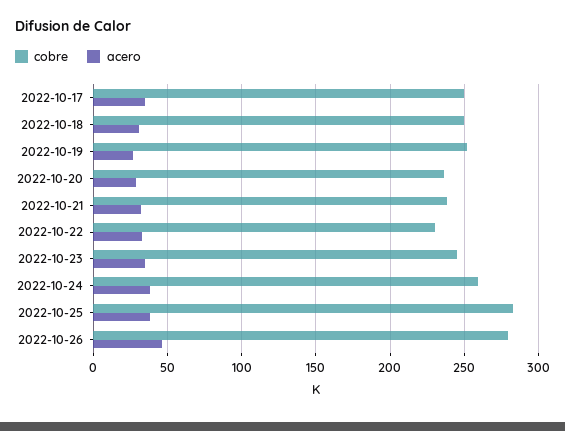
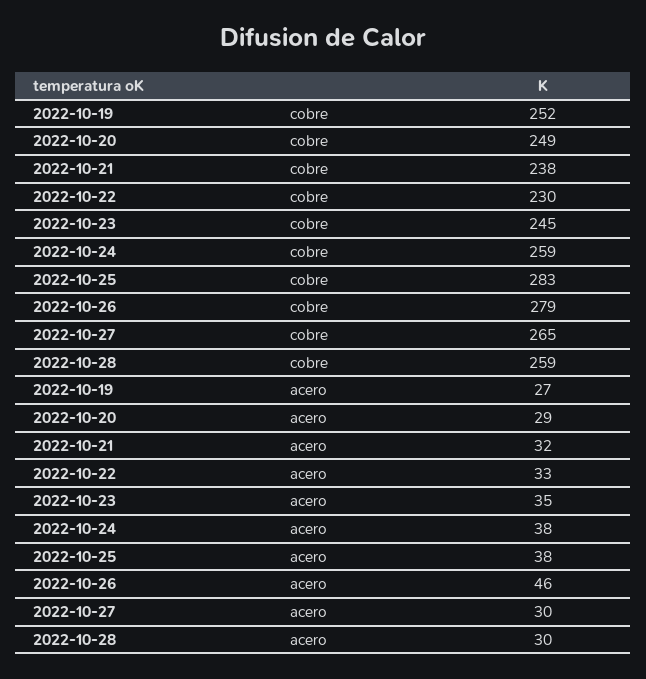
cobre, 2022-10-17: 250 -> none
acero, 2022-10-17: 35 -> none
cobre, 2022-10-18: 250 -> none
acero, 2022-10-18: 30 -> none
cobre, 2022-10-20: 235 -> 249
cobre, 2022-10-27: none -> 265
cobre, 2022-10-28: none -> 259
acero, 2022-10-27: none -> 30
acero, 2022-10-28: none -> 30

